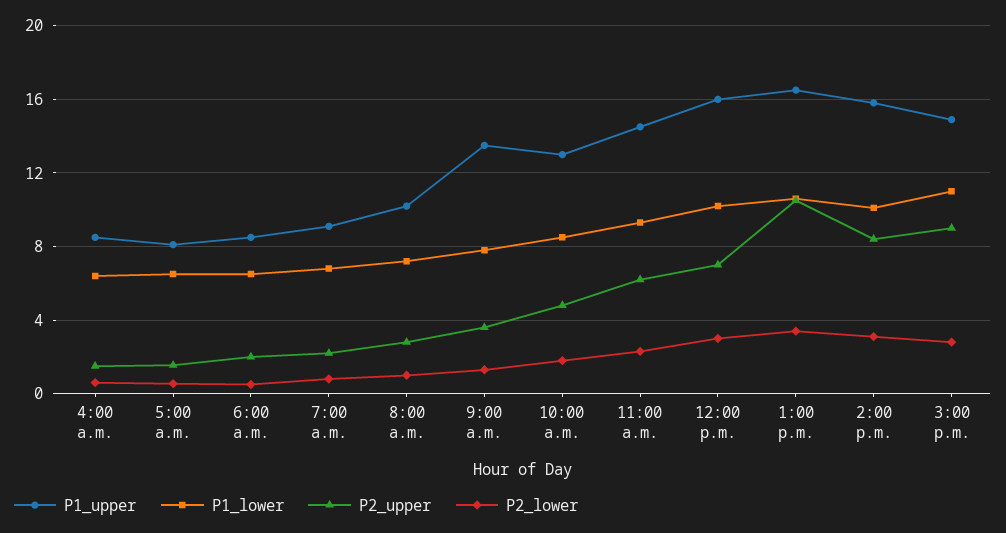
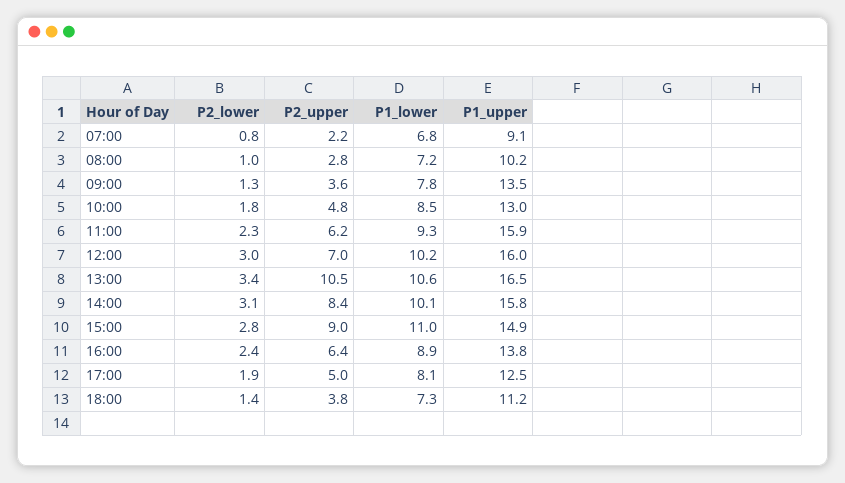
P1_upper, 4:00 a.m.: 8.5 -> none
P1_lower, 4:00 a.m.: 6.5 -> none
P2_upper, 4:00 a.m.: 1.5 -> none
P2_lower, 4:00 a.m.: 0.5 -> none
P1_upper, 5:00 a.m.: 8 -> none
P1_lower, 5:00 a.m.: 6.5 -> none
P2_upper, 5:00 a.m.: 1.5 -> none
P2_lower, 5:00 a.m.: 0.5 -> none
P1_upper, 6:00 a.m.: 8.5 -> none
P1_lower, 6:00 a.m.: 6.5 -> none
P2_upper, 6:00 a.m.: 2 -> none
P2_lower, 6:00 a.m.: 0.5 -> none
P1_upper, 11:00 a.m.: 14.5 -> 15.9
P2_lower, 16:00: none -> 2.4
P2_upper, 16:00: none -> 6.4
P1_lower, 16:00: none -> 8.9
P1_upper, 16:00: none -> 13.8
P2_lower, 17:00: none -> 1.9
P2_upper, 17:00: none -> 5
P1_lower, 17:00: none -> 8.1
P1_upper, 17:00: none -> 12.5
P2_lower, 18:00: none -> 1.4
P2_upper, 18:00: none -> 3.8
P1_lower, 18:00: none -> 7.3
P1_upper, 18:00: none -> 11.2

